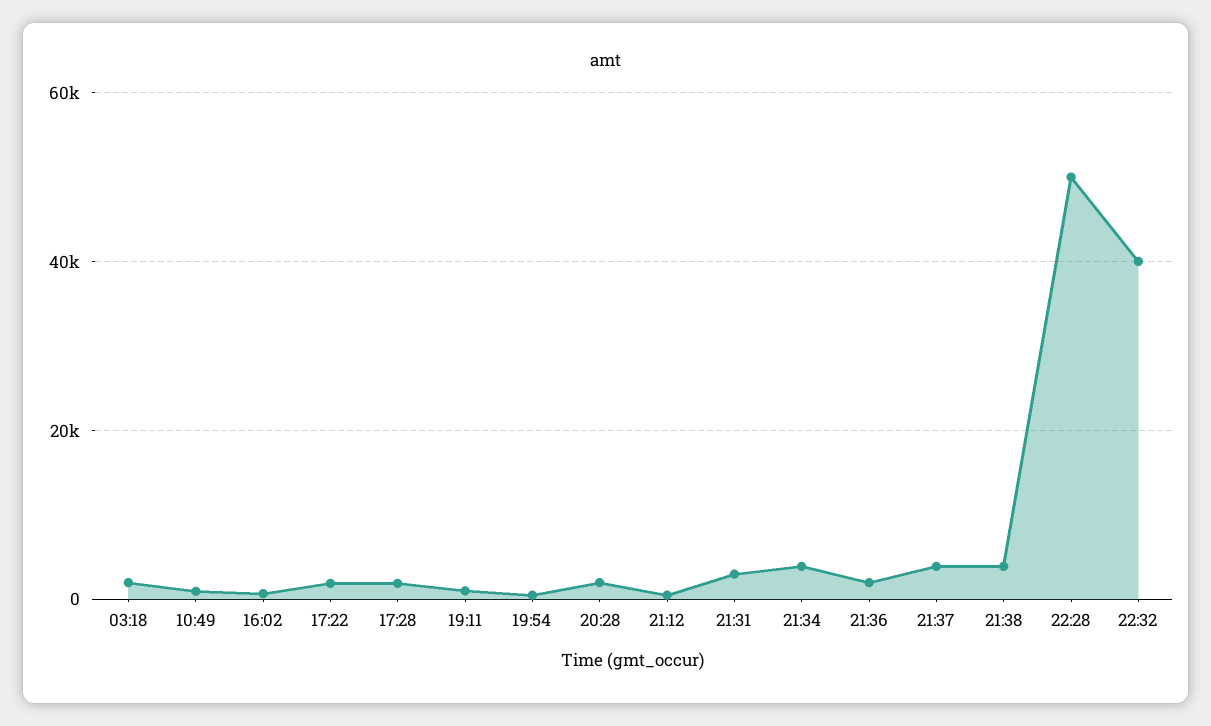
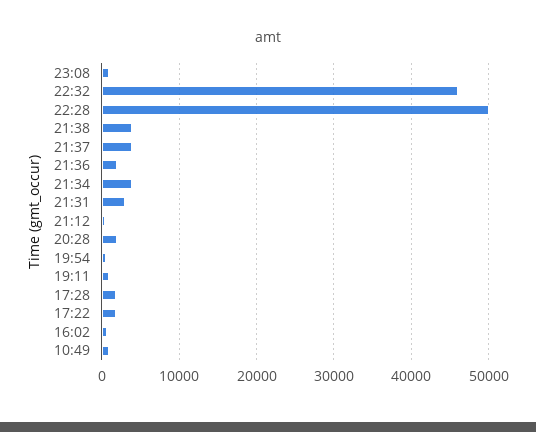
03:18: 2000 -> none
22:32: 40000 -> 46000
23:08: none -> 1000

